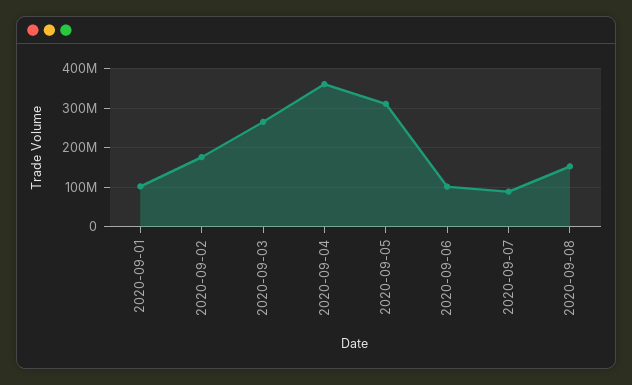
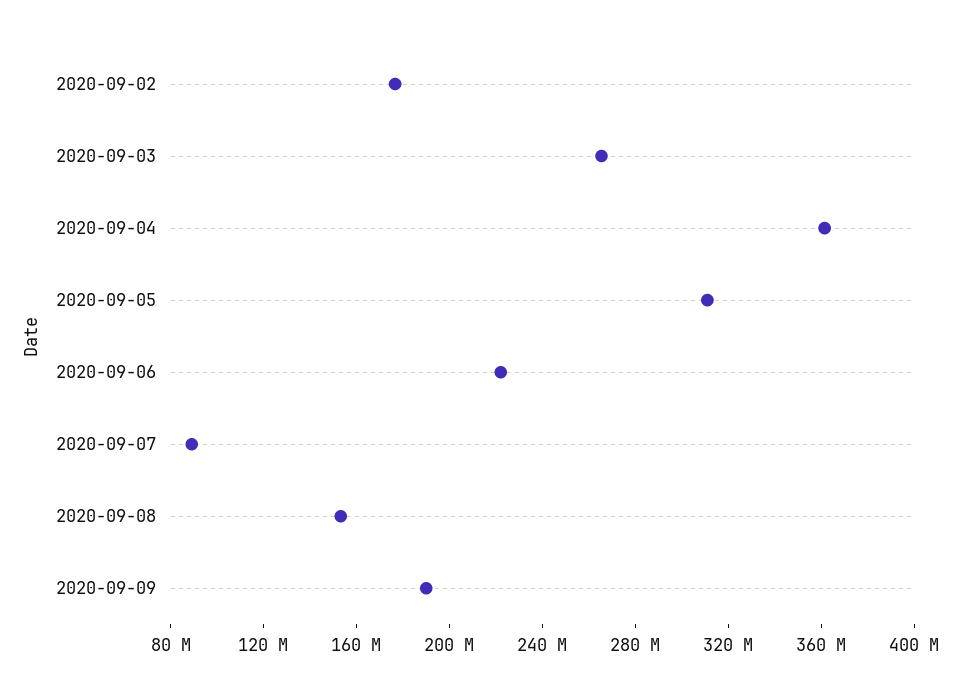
2020-09-01: 100000000 -> none
2020-09-06: 100000000 -> 220000000
2020-09-09: none -> 190000000

